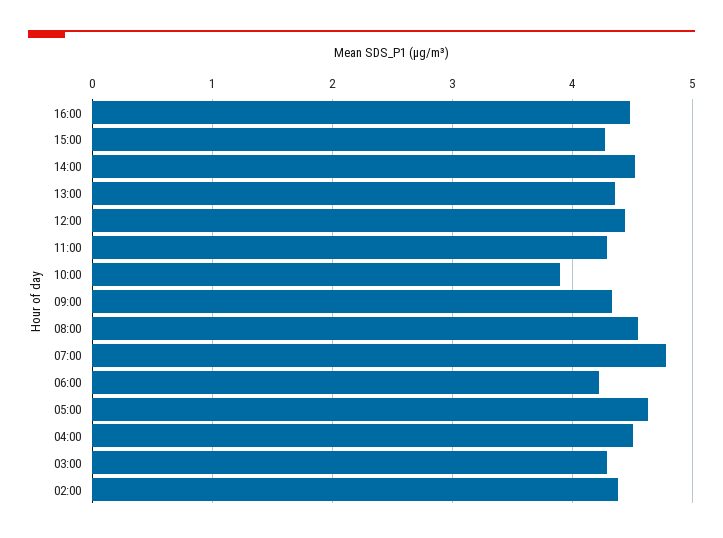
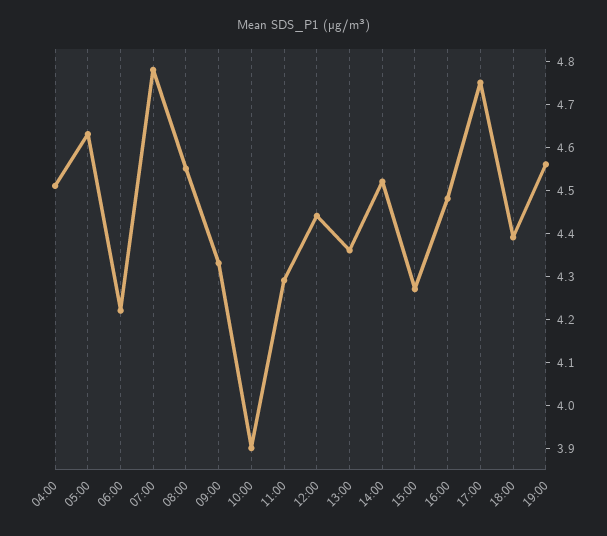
03:00: 4.3 -> none
02:00: 4.4 -> none
17:00: none -> 4.75
18:00: none -> 4.4
19:00: none -> 4.55

